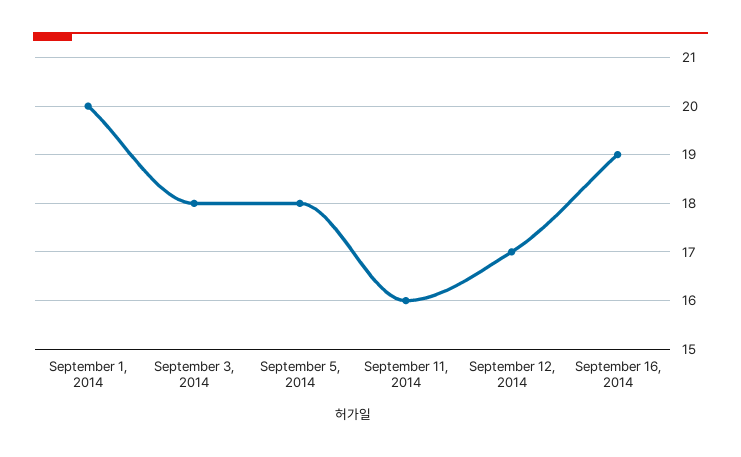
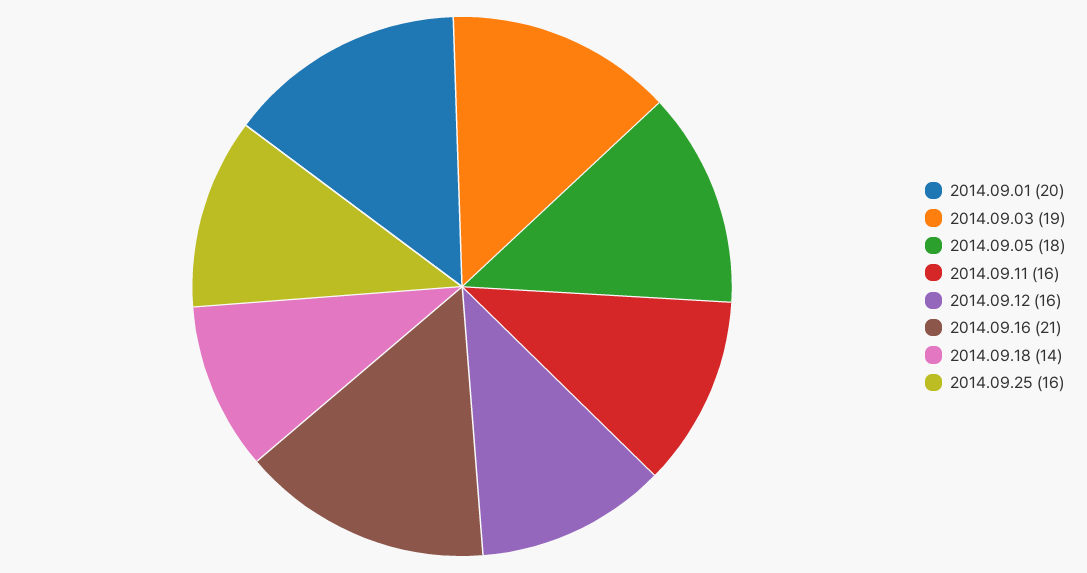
September 3, 2014: 18 -> 19
September 12, 2014: 17 -> 16
September 16, 2014: 19 -> 21
2014.09.18: none -> 14
2014.09.25: none -> 16

